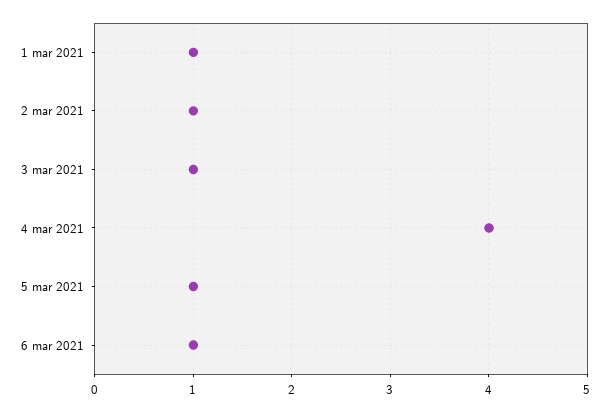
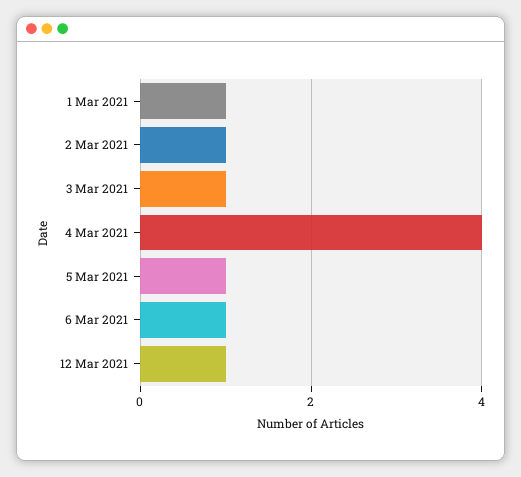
12 Mar 2021: none -> 1

